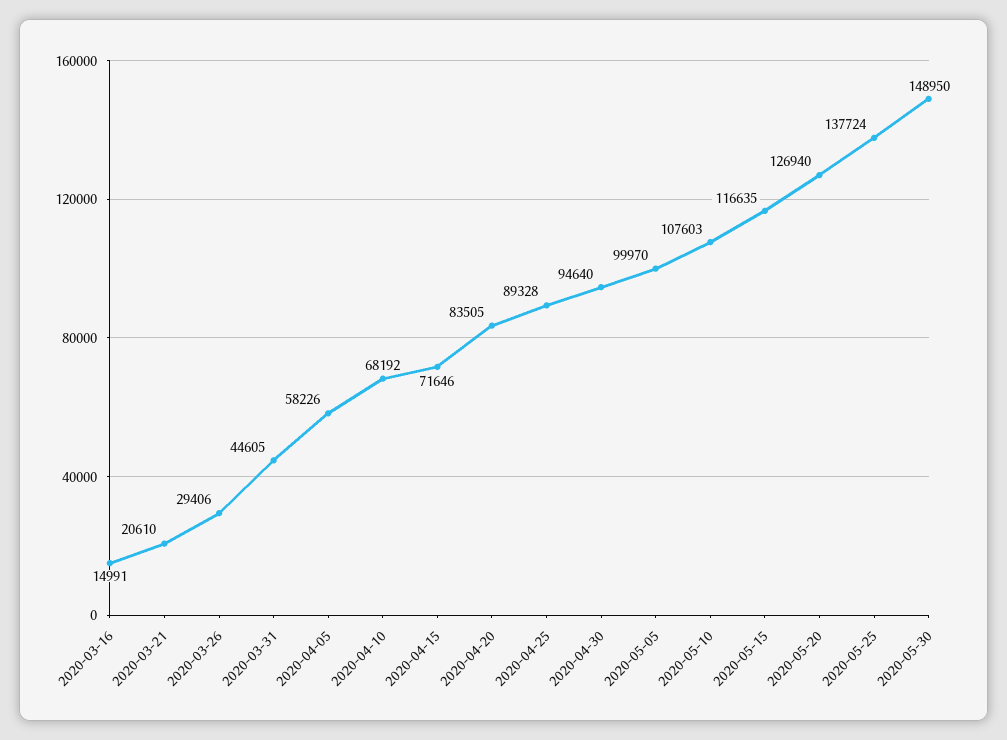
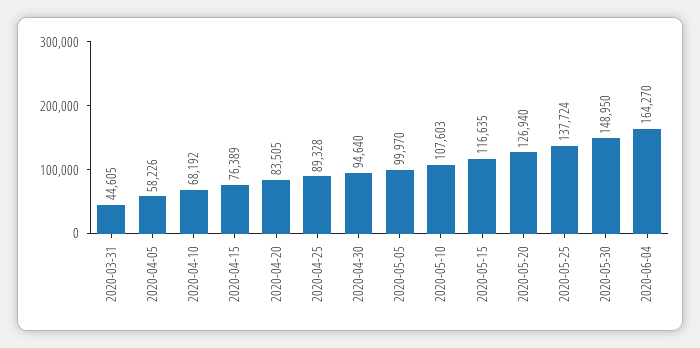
2020-03-16: 14991 -> none
2020-03-21: 20610 -> none
2020-03-26: 29406 -> none
2020-04-15: 71646 -> 76389
2020-06-04: none -> 164270

